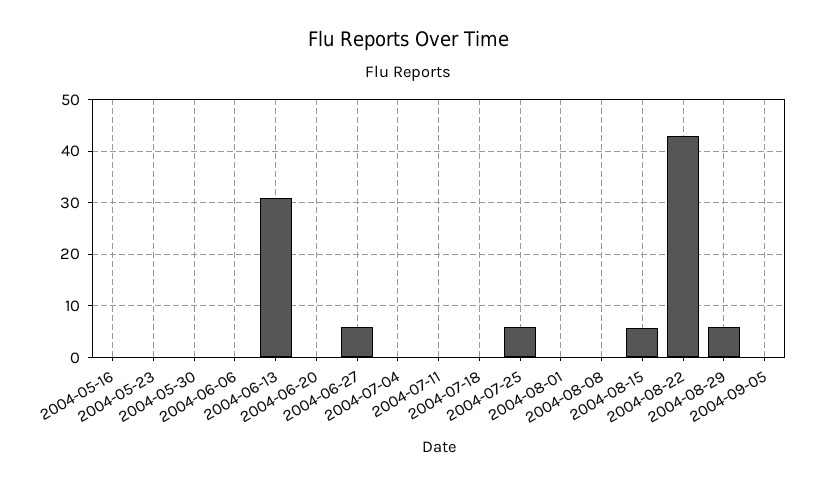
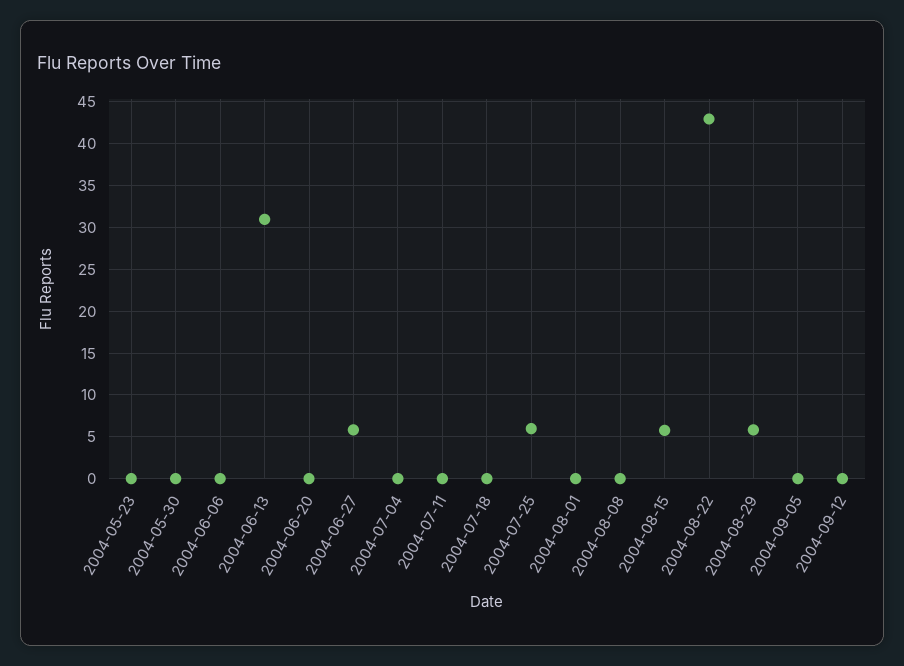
2004-05-16: 0 -> none
2004-09-12: none -> 0

